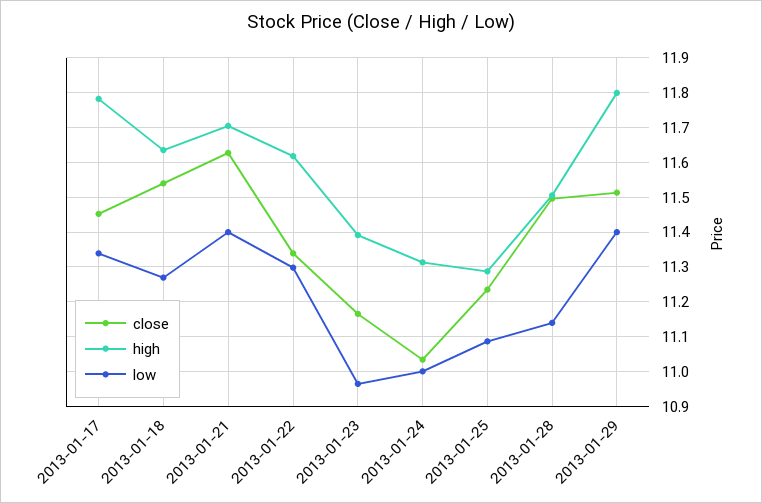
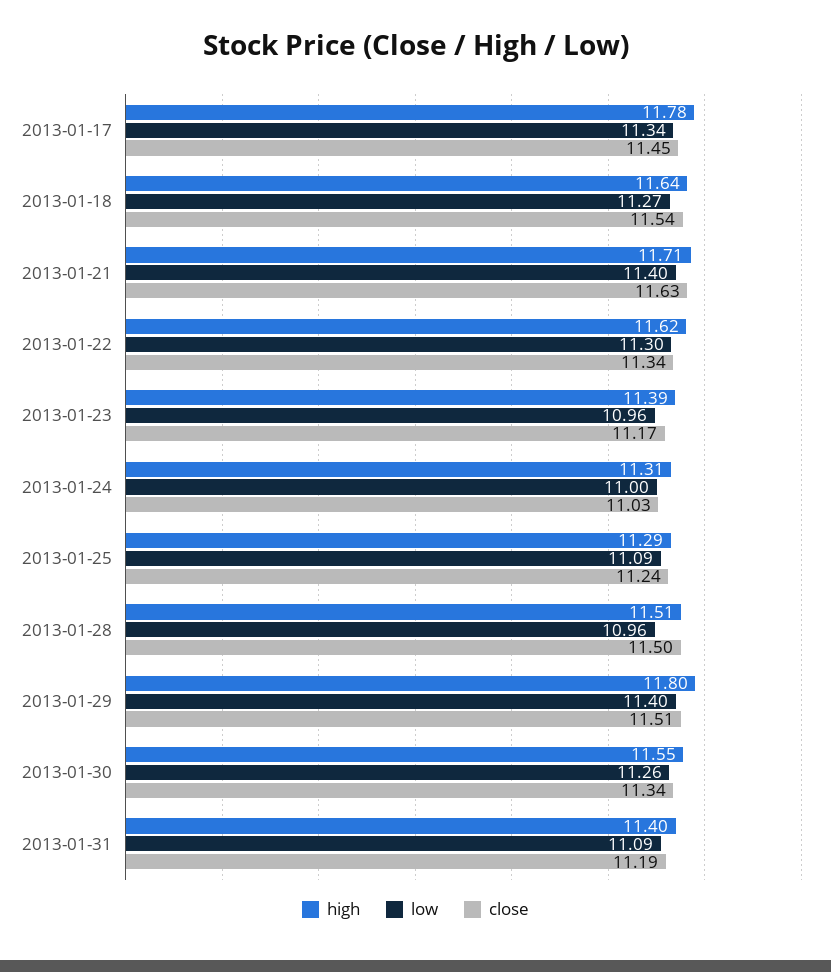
low, 2013-01-28: 11.14 -> 10.96
high, 2013-01-30: none -> 11.55
low, 2013-01-30: none -> 11.26
close, 2013-01-30: none -> 11.34
high, 2013-01-31: none -> 11.4
low, 2013-01-31: none -> 11.09
close, 2013-01-31: none -> 11.19

